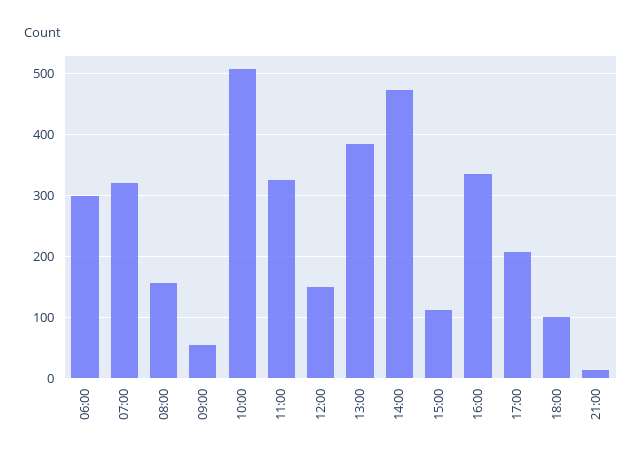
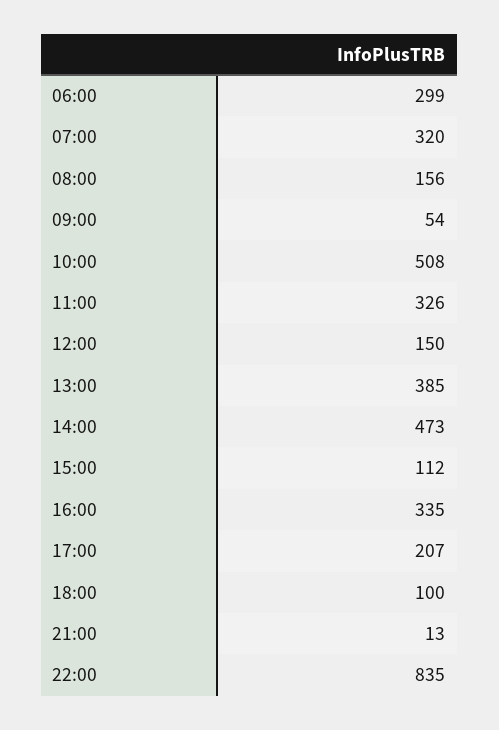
22:00: none -> 835

